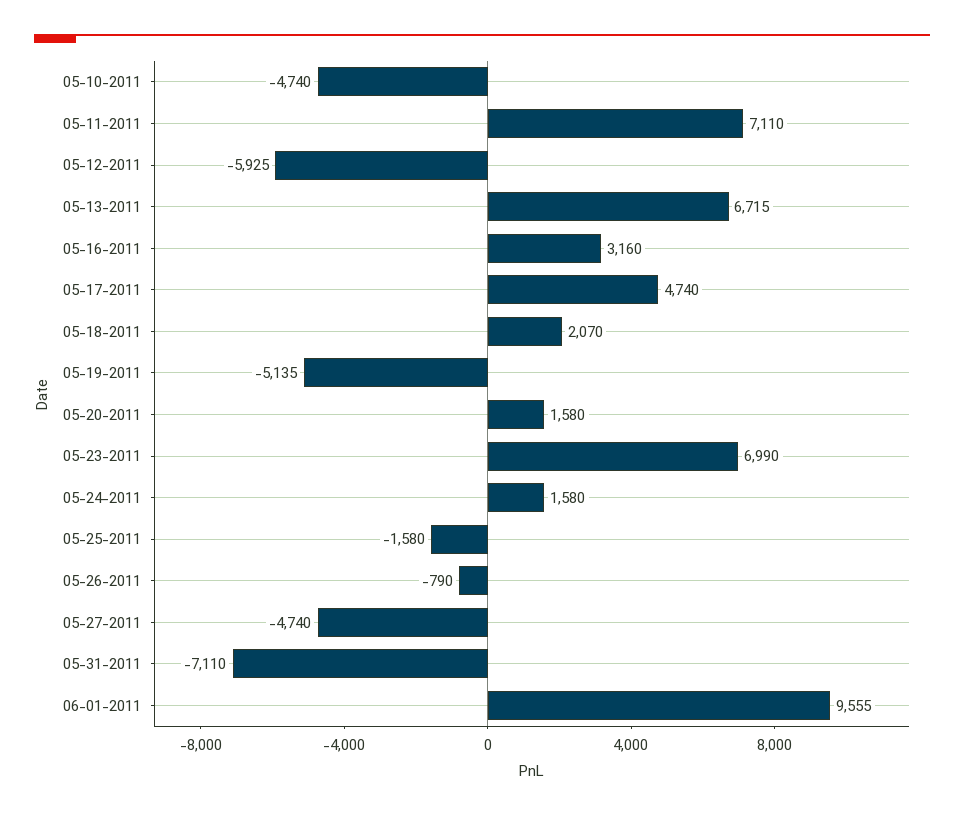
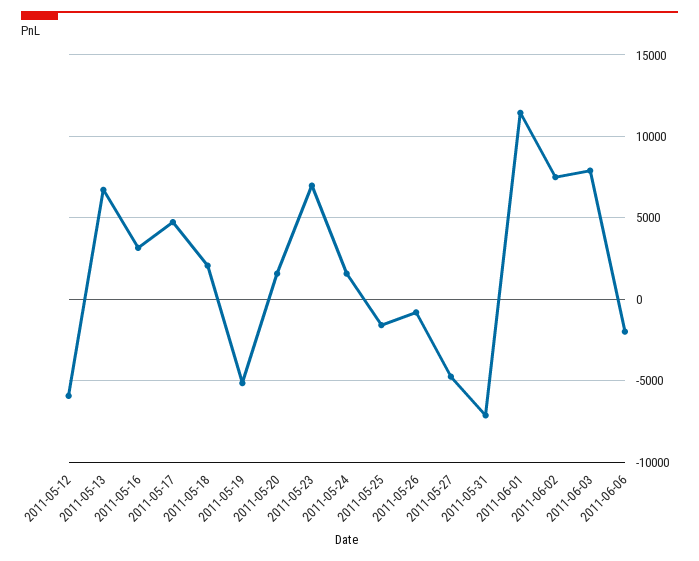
05-10-2011: -4740 -> none
05-11-2011: 7110 -> none
06-01-2011: 9555 -> 11500
2011-06-02: none -> 7500
2011-06-03: none -> 8000
2011-06-06: none -> -2000

